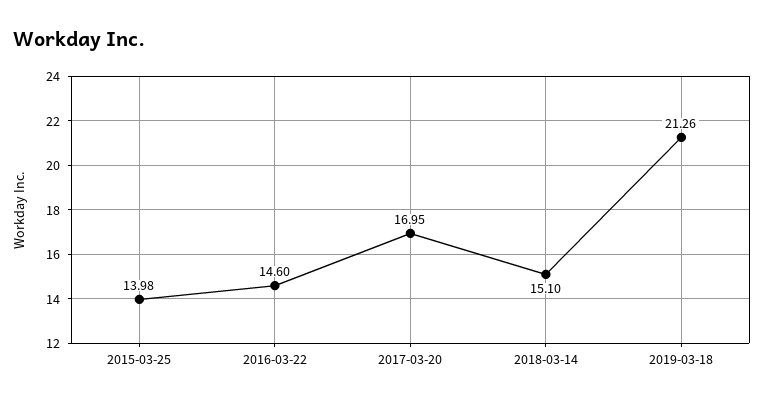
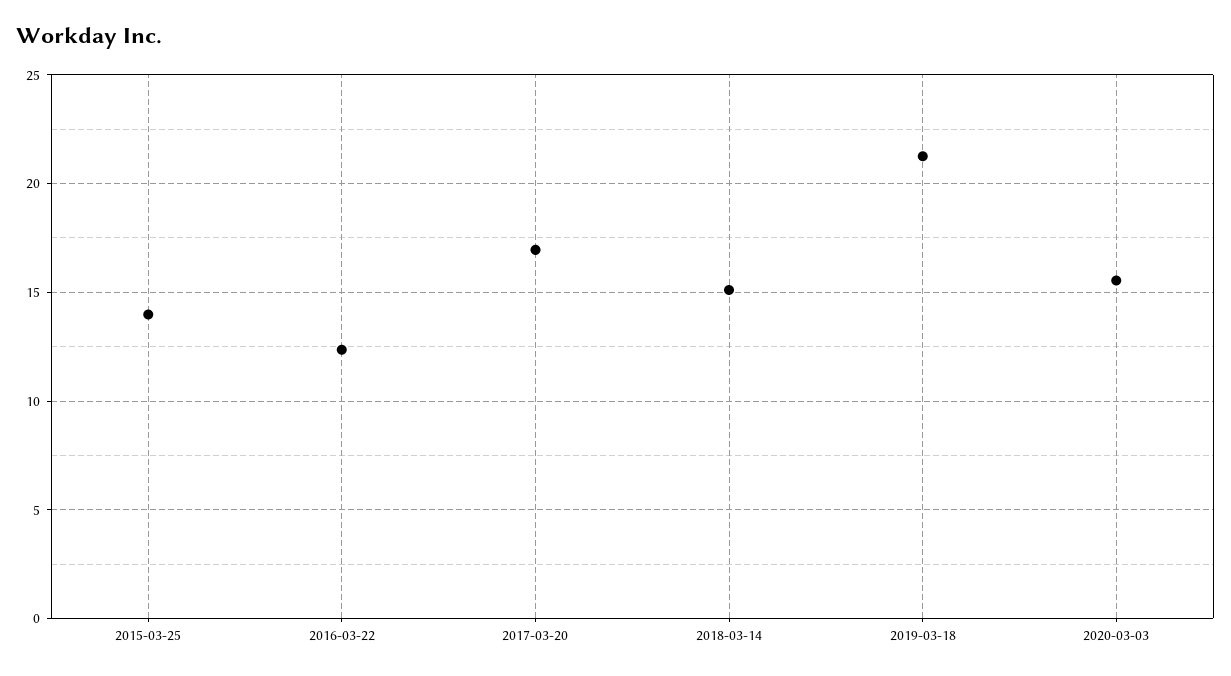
2016-03-22: 14.6 -> 12.5
2020-03-03: none -> 15.5

